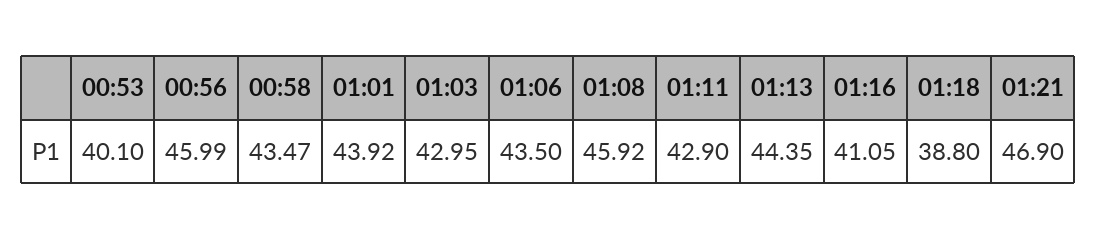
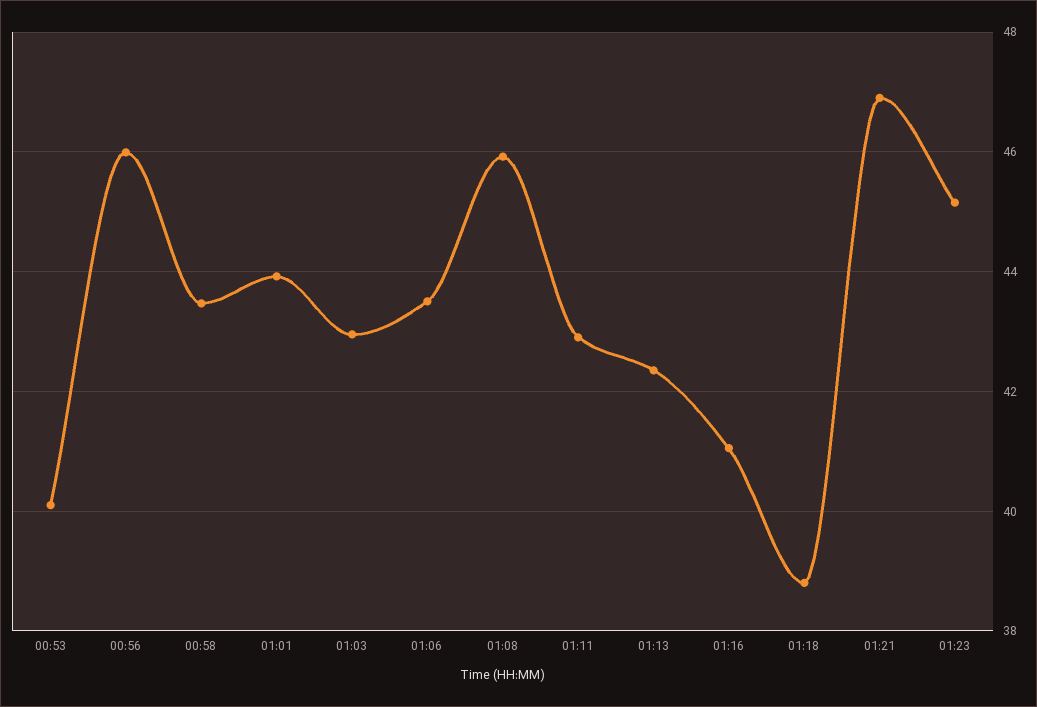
01:13: 44.35 -> 42.4
01:23: none -> 45.2

